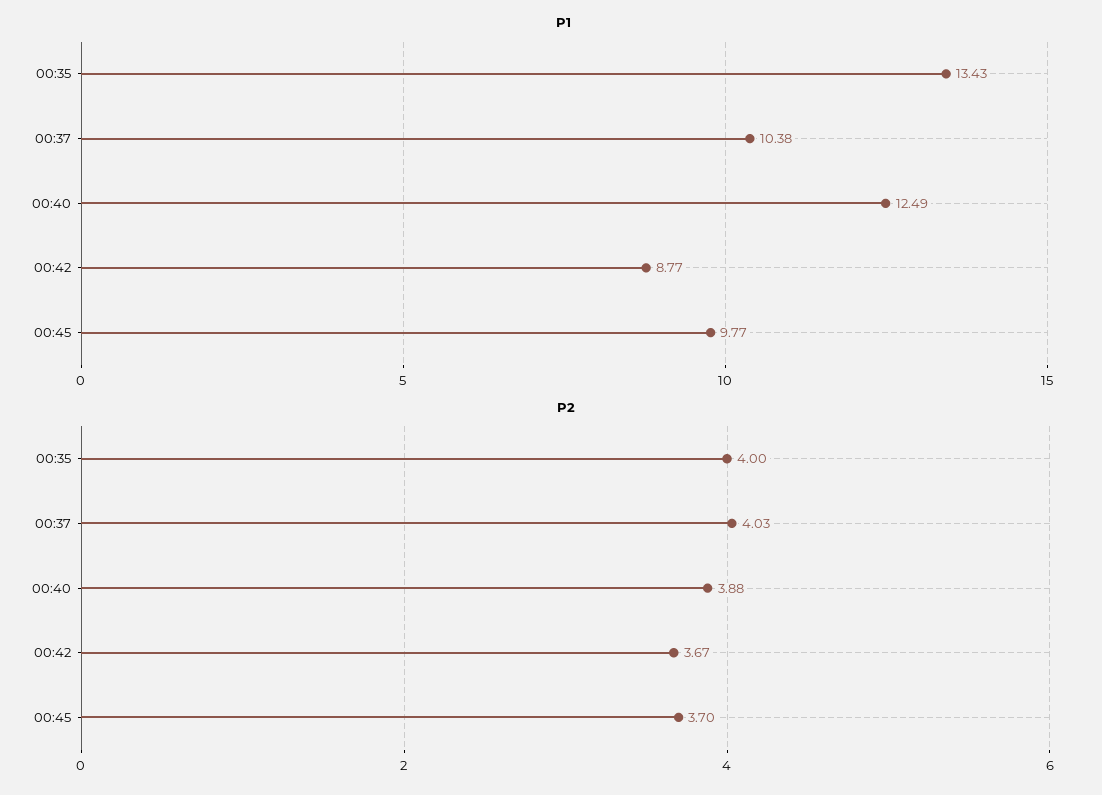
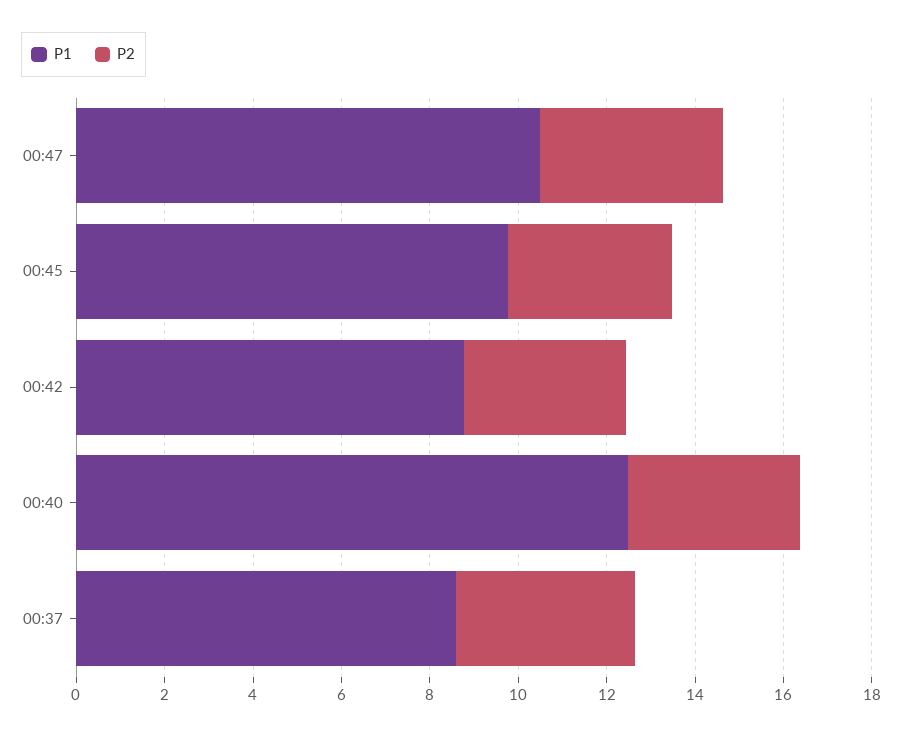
P1, 00:35: 13.43 -> none
P1, 00:37: 10.38 -> 8.5
P2, 00:35: 4 -> none
P1, 00:47: none -> 10.5
P2, 00:47: none -> 4

